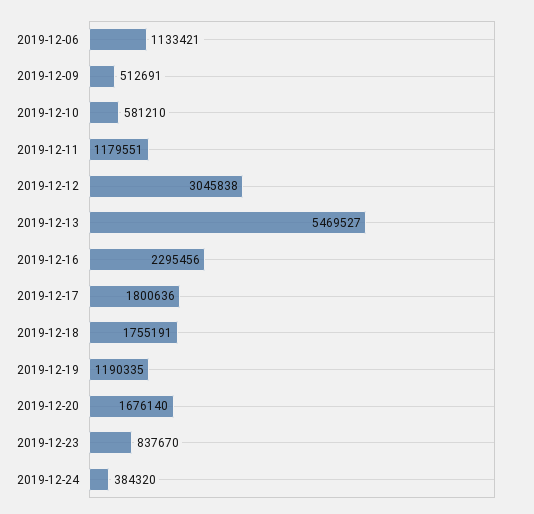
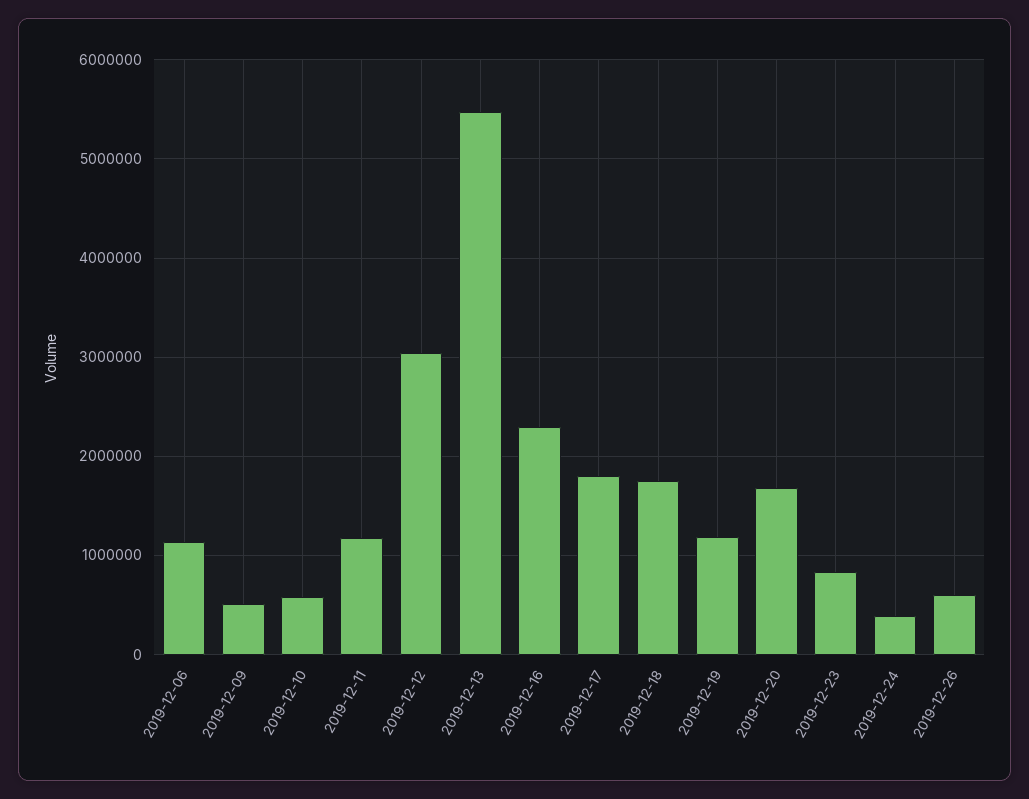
2019-12-26: none -> 600000

